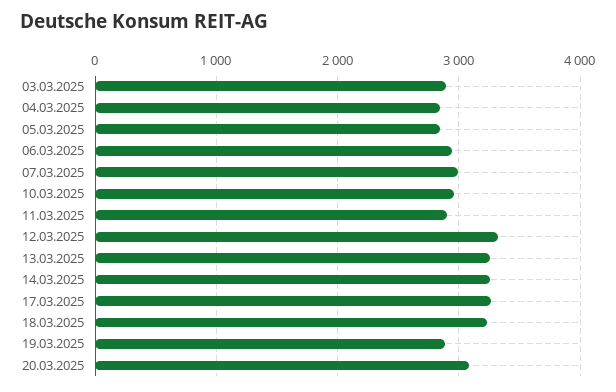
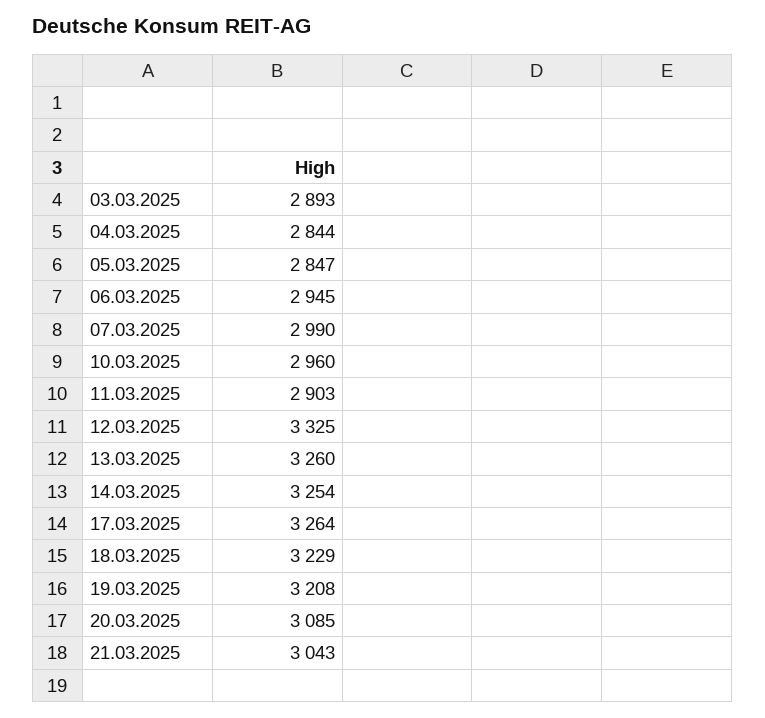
19.03.2025: 2900 -> 3208
21.03.2025: none -> 3043

